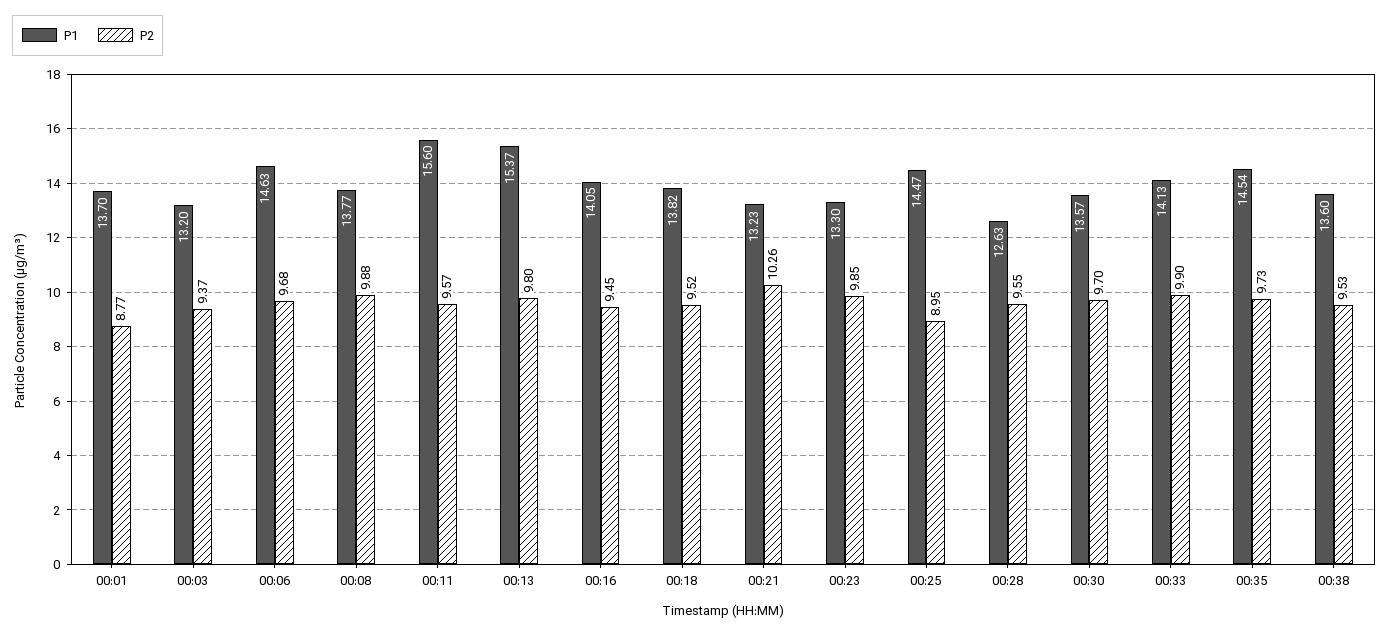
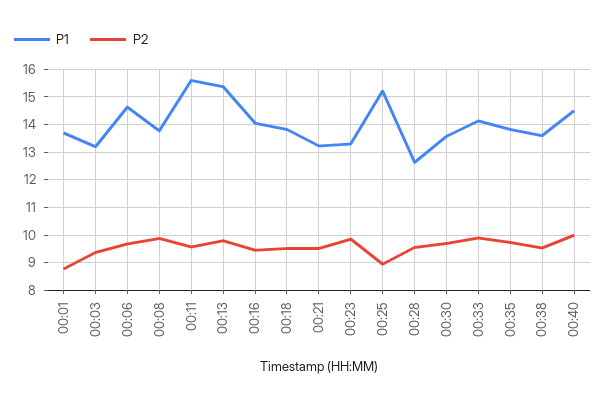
P2, 00:21: 10.26 -> 9.5
P1, 00:25: 14.47 -> 15.25
P1, 00:35: 14.54 -> 13.75
P1, 00:40: none -> 14.5
P2, 00:40: none -> 10

